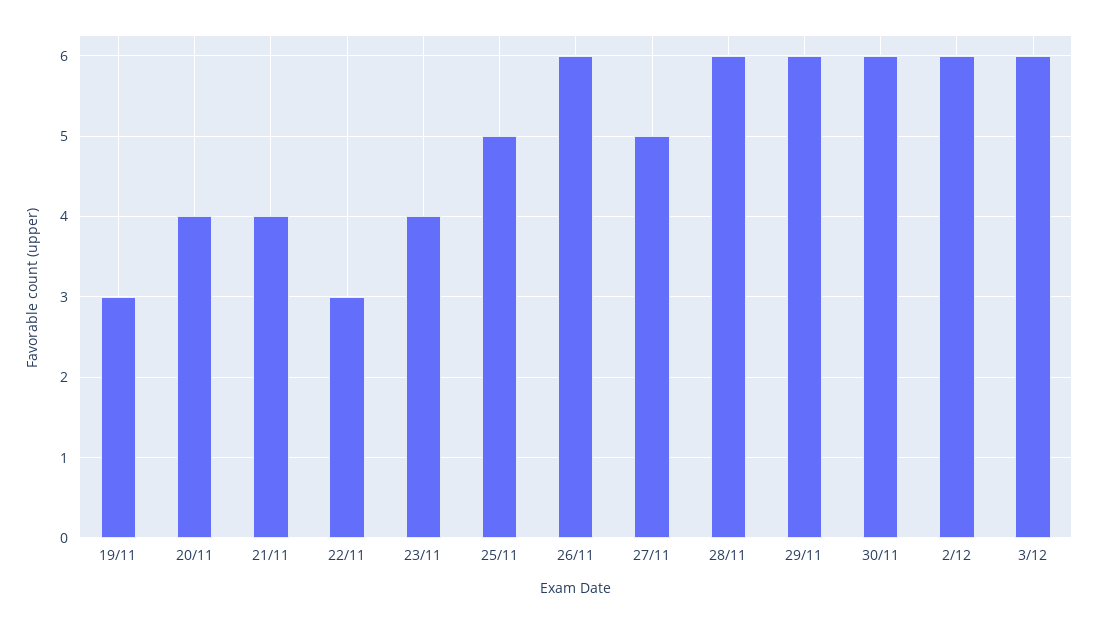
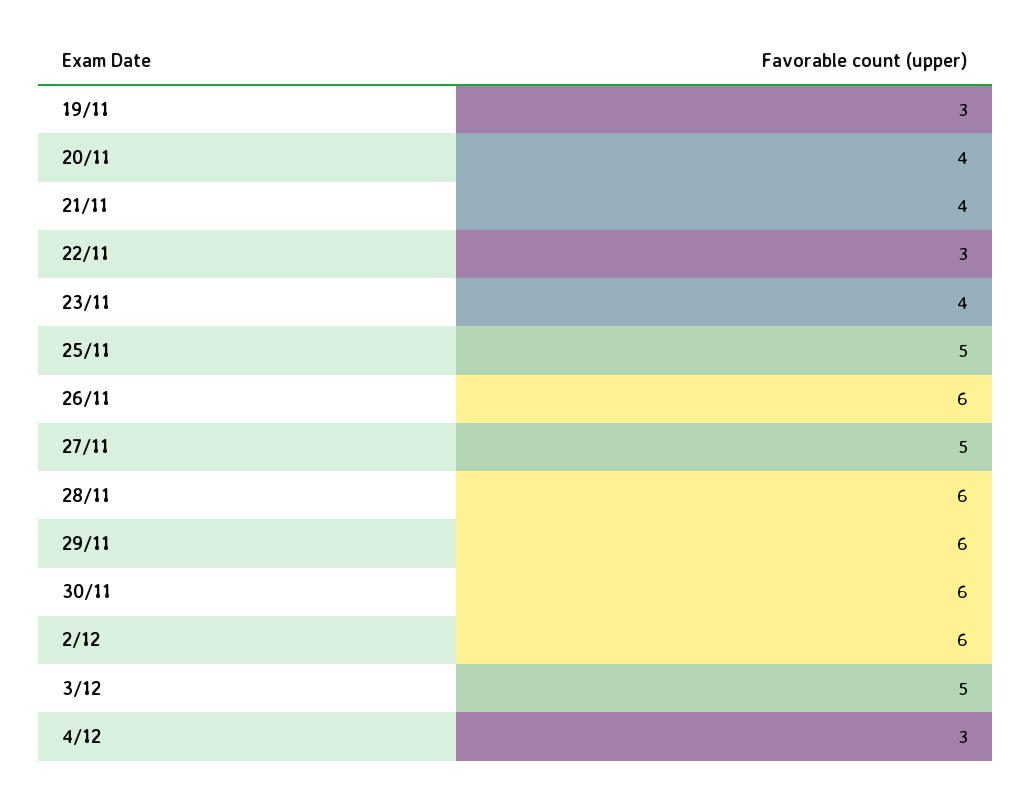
3/12: 6 -> 5
4/12: none -> 3

